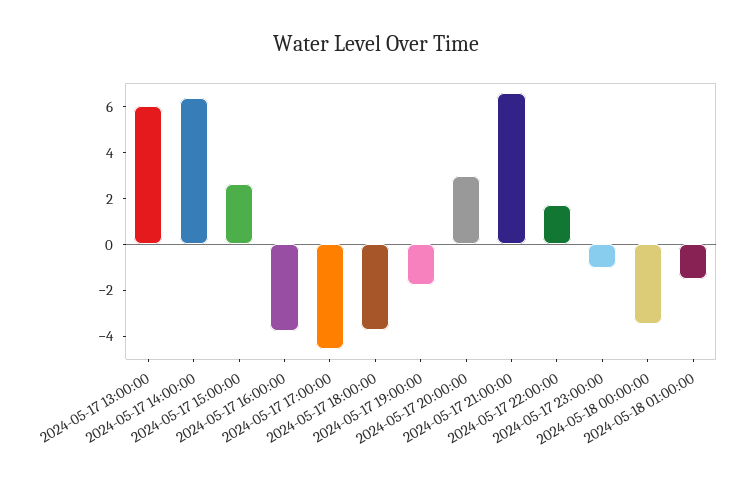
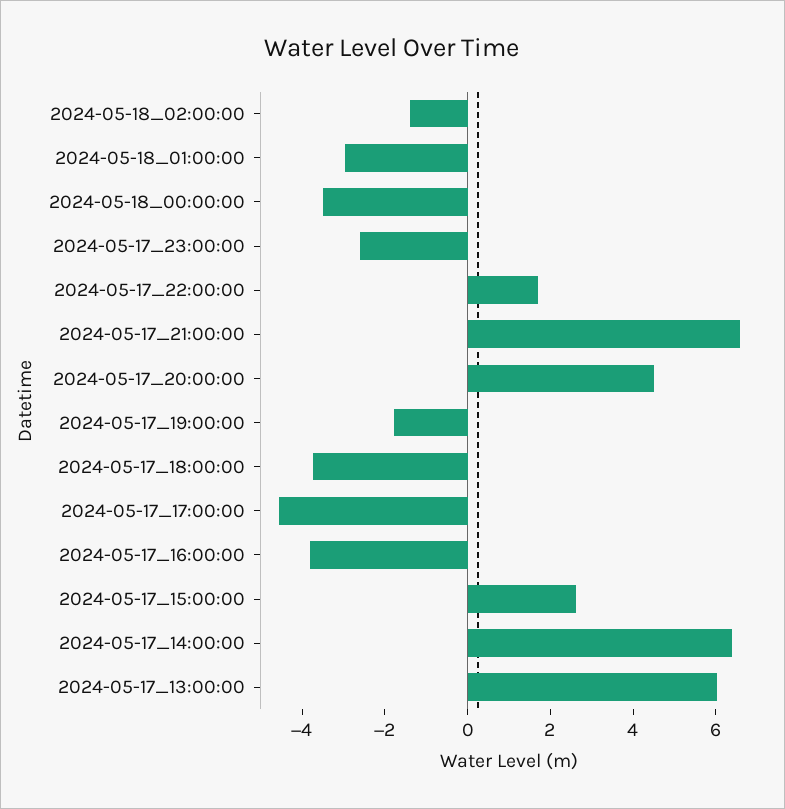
2024-05-17 20:00:00: 3 -> 4.5
2024-05-17 23:00:00: -1 -> -2.5
2024-05-18 01:00:00: -1.5 -> -3
2024-05-18_02:00:00: none -> -1.5

